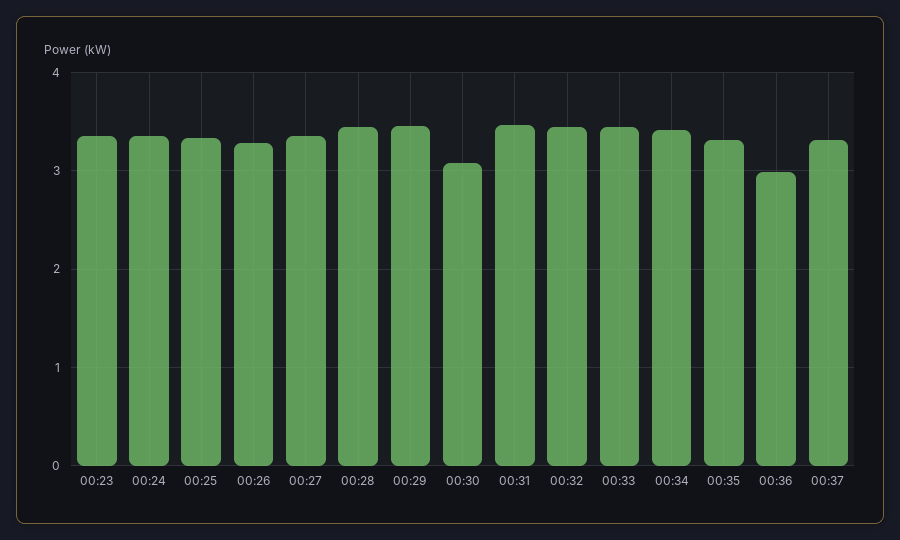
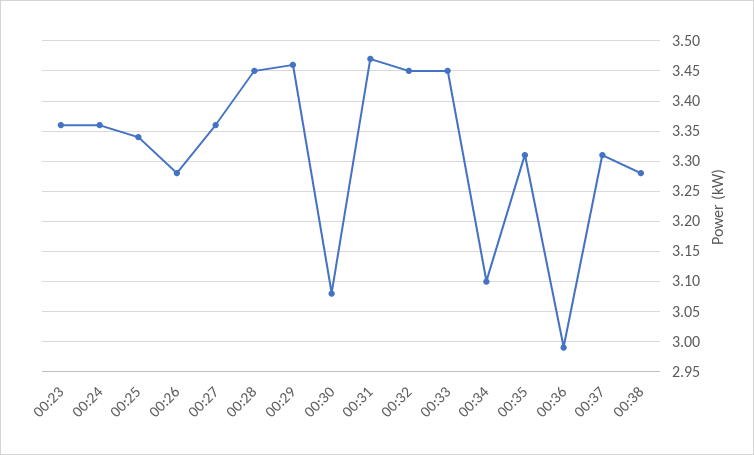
00:34: 3.4 -> 3.1
00:38: none -> 3.28

